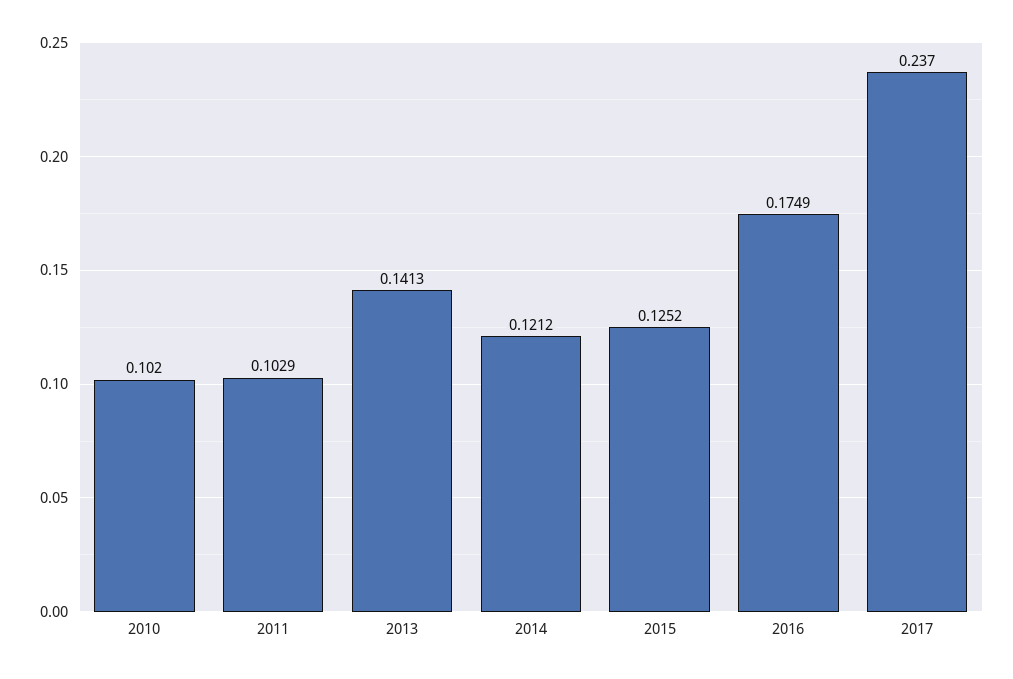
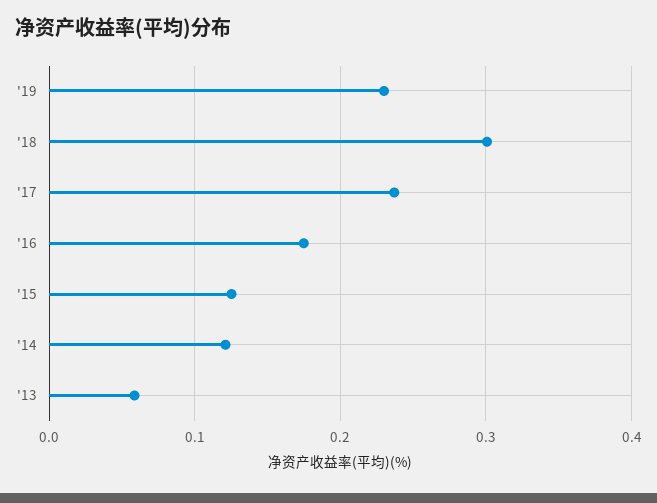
2010: 0.102 -> none
2011: 0.1029 -> none
2013: 0.1413 -> 0.06
'19: none -> 0.23
'18: none -> 0.3

